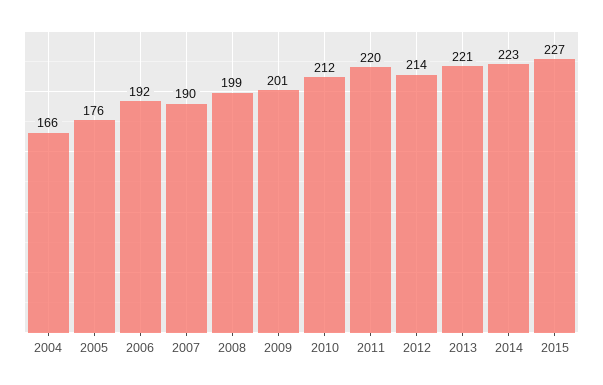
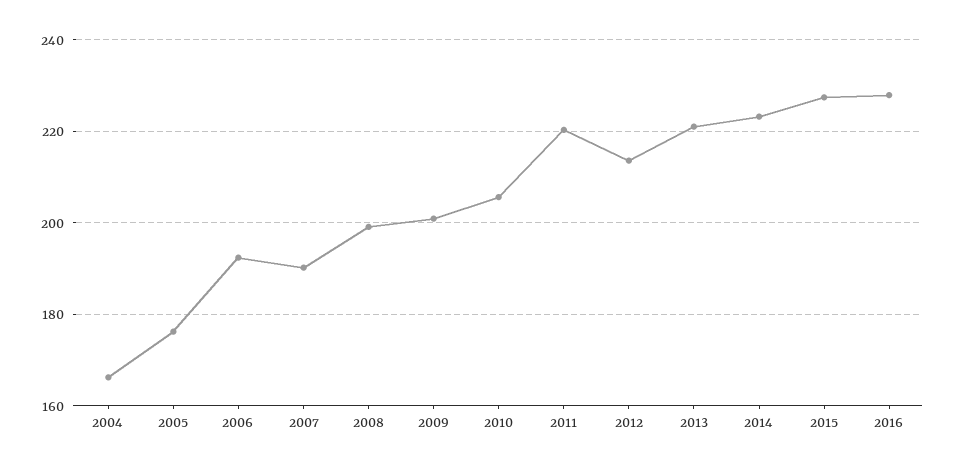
2010: 212 -> 206
2016: none -> 228

